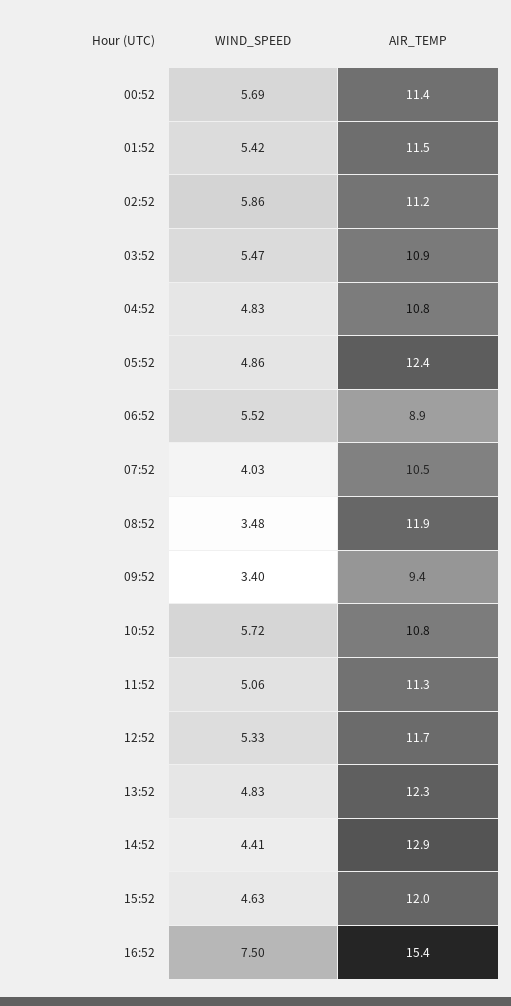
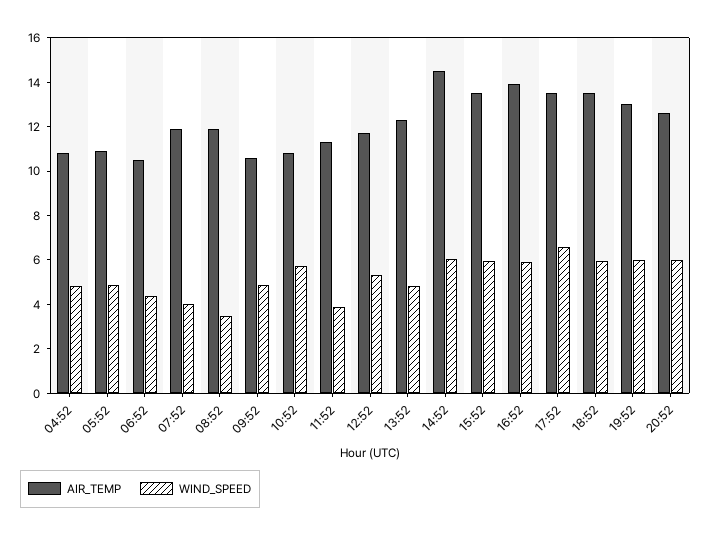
WIND_SPEED, 00:52: 5.69 -> none
AIR_TEMP, 00:52: 11.4 -> none
WIND_SPEED, 01:52: 5.42 -> none
AIR_TEMP, 01:52: 11.5 -> none
WIND_SPEED, 02:52: 5.86 -> none
AIR_TEMP, 02:52: 11.2 -> none
WIND_SPEED, 03:52: 5.47 -> none
AIR_TEMP, 03:52: 10.9 -> none
AIR_TEMP, 05:52: 12.4 -> 11
WIND_SPEED, 06:52: 5.52 -> 4.5
AIR_TEMP, 06:52: 8.9 -> 10.5
AIR_TEMP, 07:52: 10.5 -> 12
WIND_SPEED, 09:52: 3.4 -> 5
AIR_TEMP, 09:52: 9.4 -> 10.5
WIND_SPEED, 11:52: 5.06 -> 4
WIND_SPEED, 14:52: 4.41 -> 6
AIR_TEMP, 14:52: 12.9 -> 14.5
WIND_SPEED, 15:52: 4.63 -> 6
AIR_TEMP, 15:52: 12 -> 13.5
WIND_SPEED, 16:52: 7.5 -> 6
AIR_TEMP, 16:52: 15.4 -> 14
AIR_TEMP, 17:52: none -> 13.5
WIND_SPEED, 17:52: none -> 6.5
AIR_TEMP, 18:52: none -> 13.5
WIND_SPEED, 18:52: none -> 6
AIR_TEMP, 19:52: none -> 13
WIND_SPEED, 19:52: none -> 6
AIR_TEMP, 20:52: none -> 12.5
WIND_SPEED, 20:52: none -> 6

